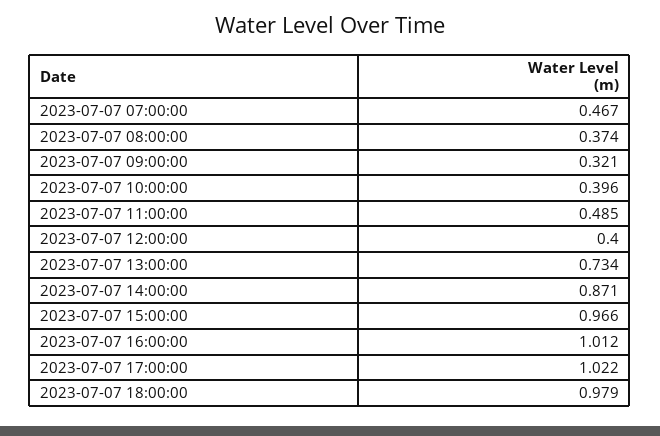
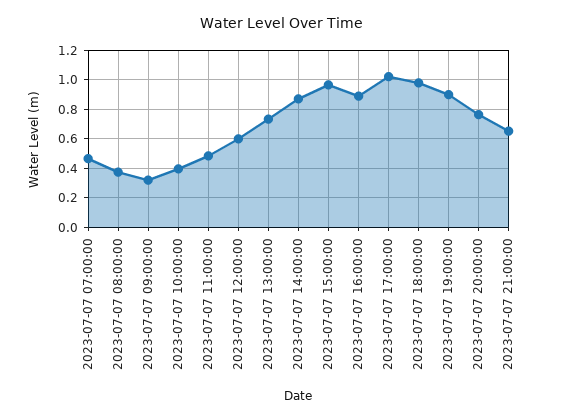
2023-07-07 12:00:00: 0.4 -> 0.6
2023-07-07 16:00:00: 1.012 -> 0.9
2023-07-07 19:00:00: none -> 0.9
2023-07-07 20:00:00: none -> 0.75
2023-07-07 21:00:00: none -> 0.65

